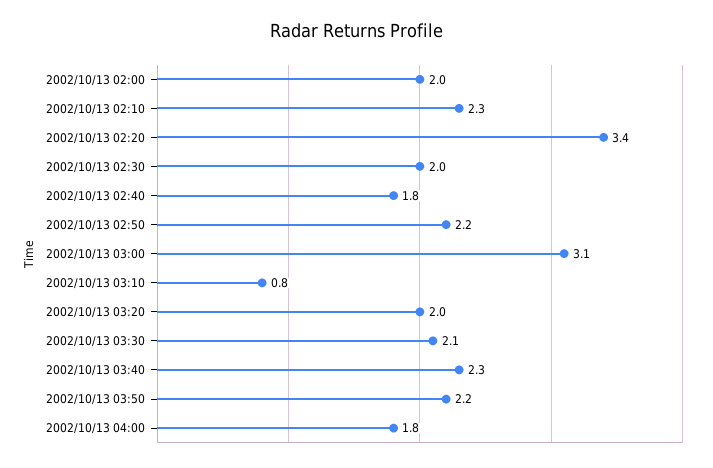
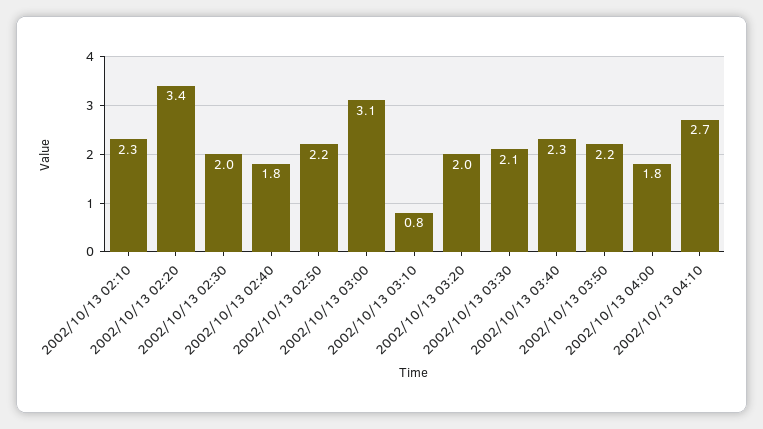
2002/10/13 02:00: 2 -> none
2002/10/13 04:10: none -> 2.7

